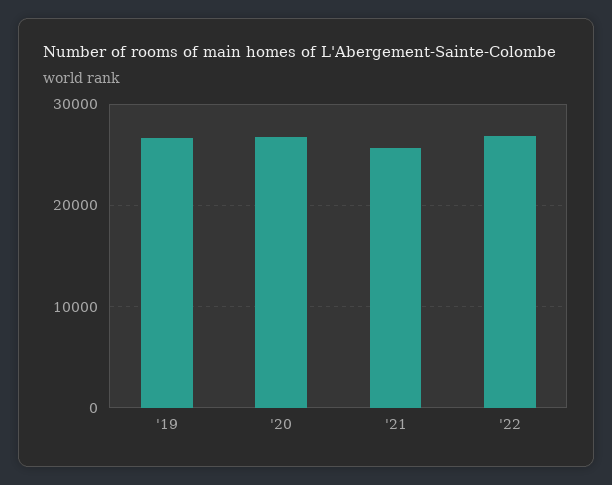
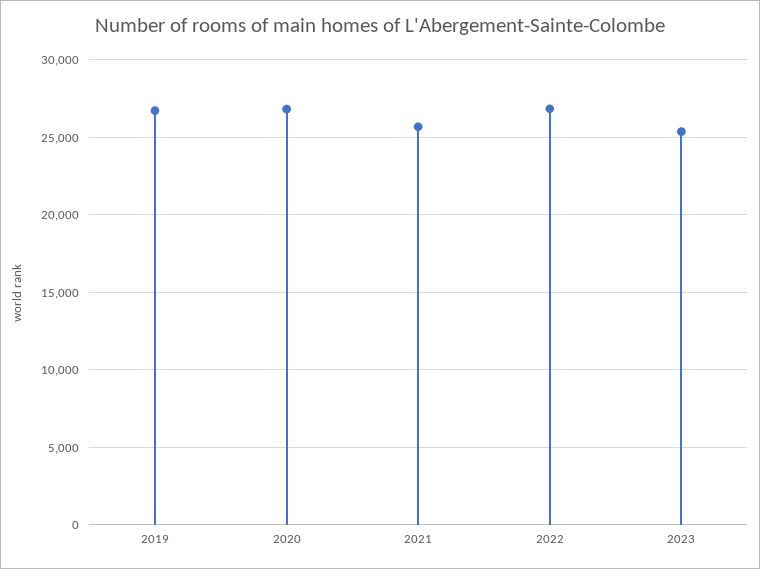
2023: none -> 25500

